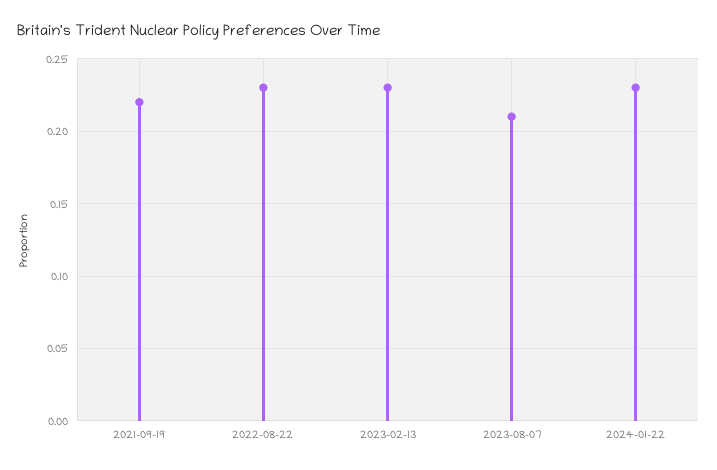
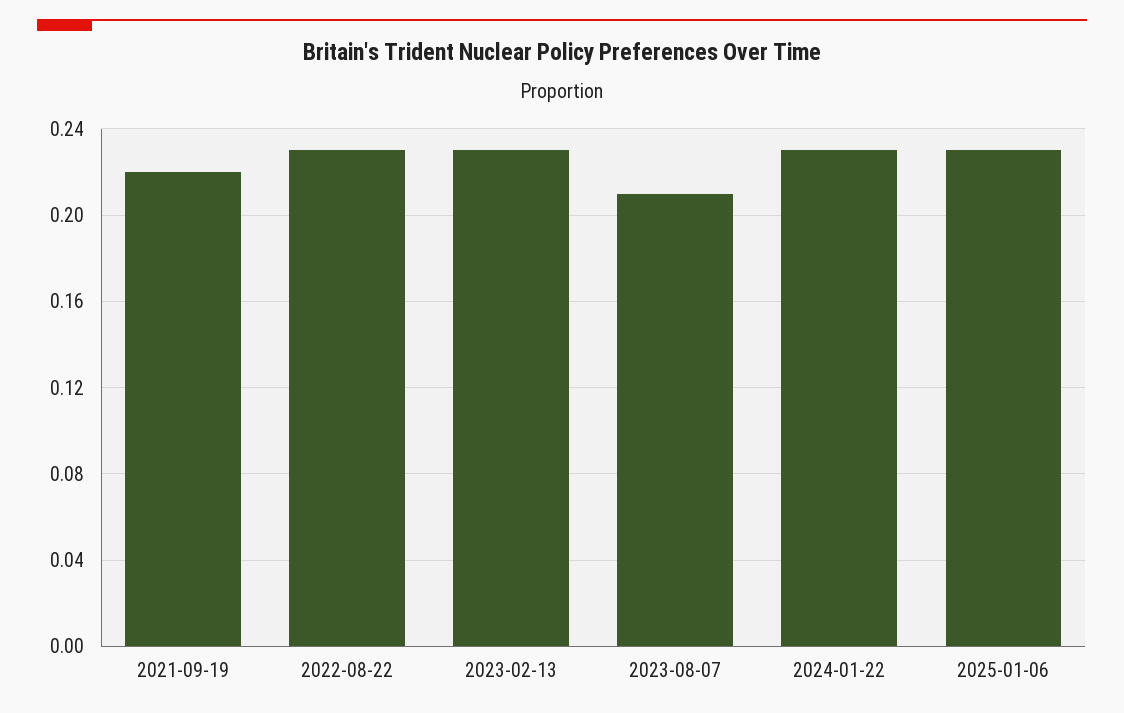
2025-01-06: none -> 0.23

